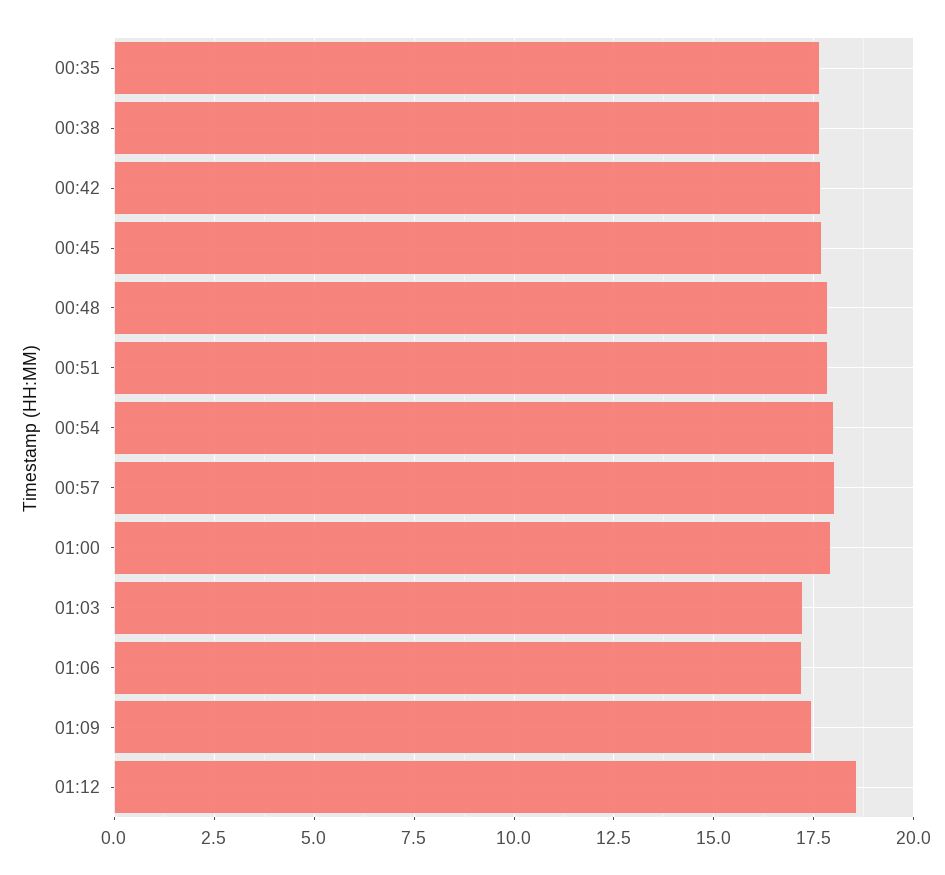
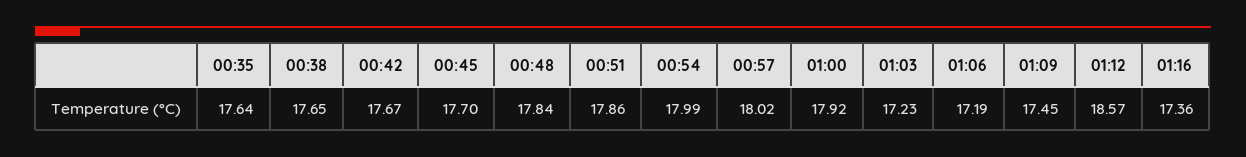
01:16: none -> 17.36

